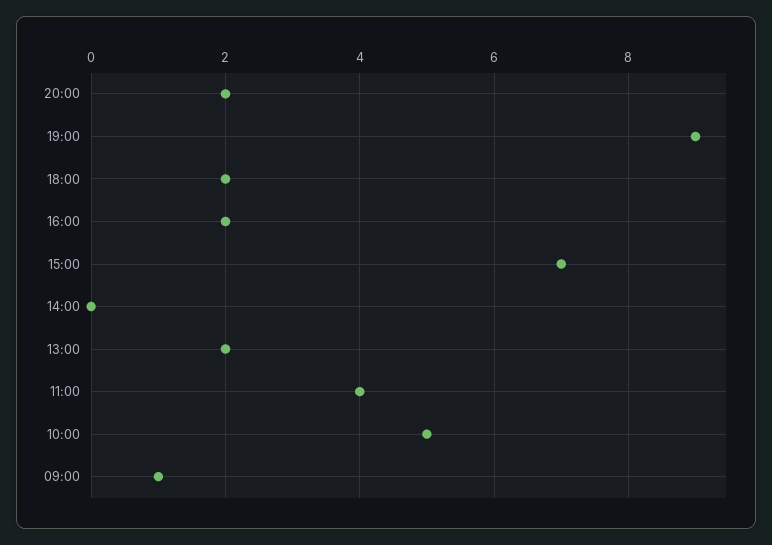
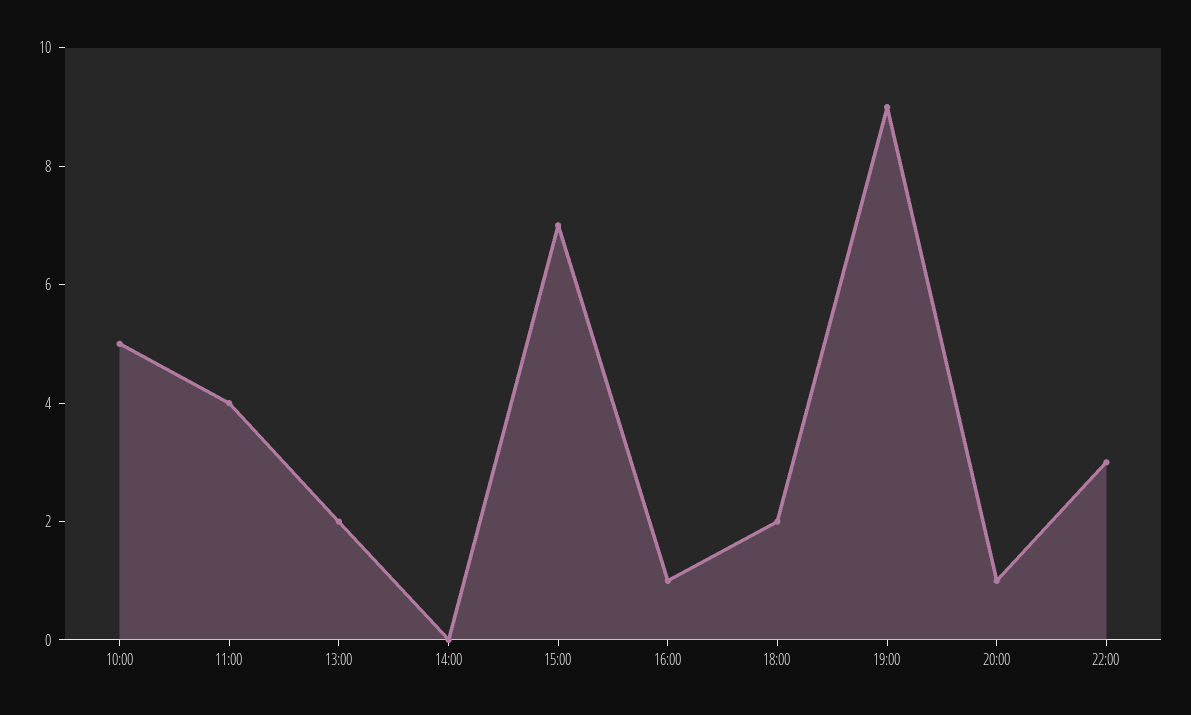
20:00: 2 -> 1
16:00: 2 -> 1
09:00: 1 -> none
22:00: none -> 3

